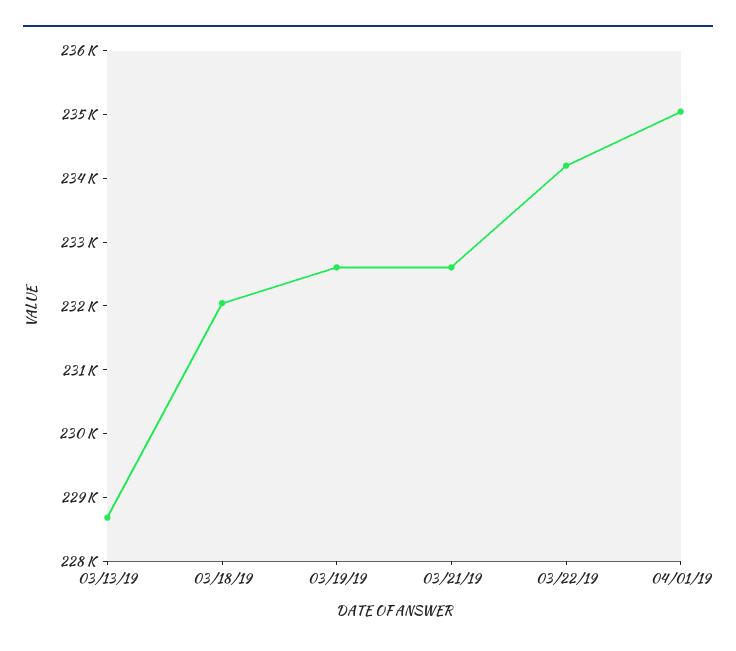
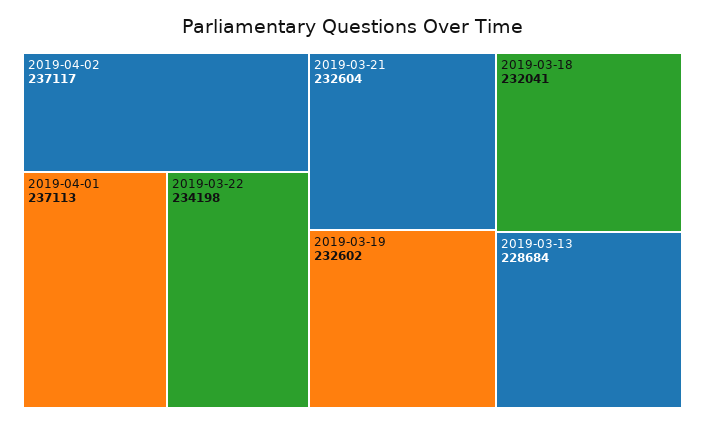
04/01/19: 235000 -> 237113
2019-04-02: none -> 237117

